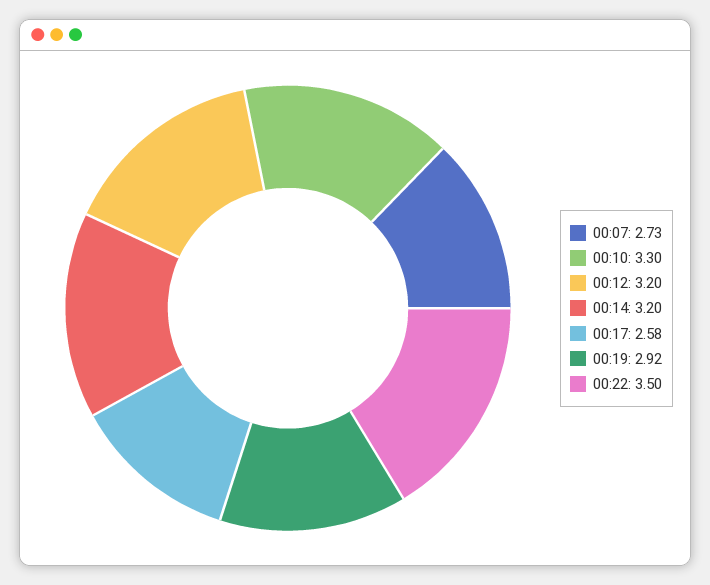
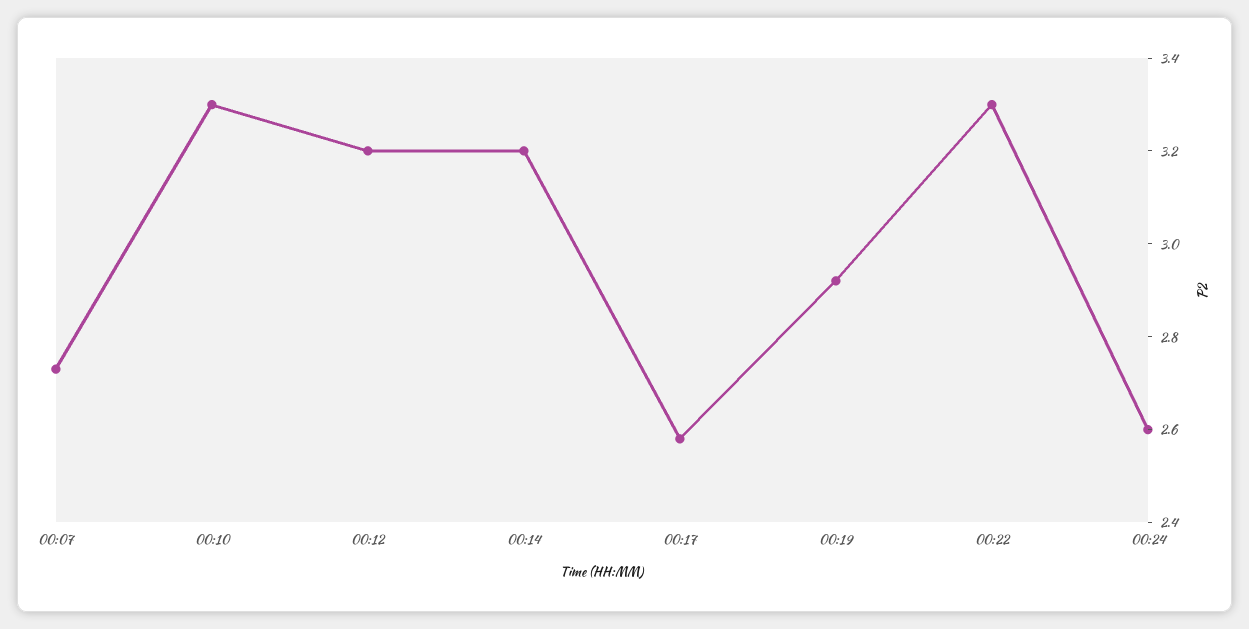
00:22: 3.5 -> 3.3
00:24: none -> 2.6

